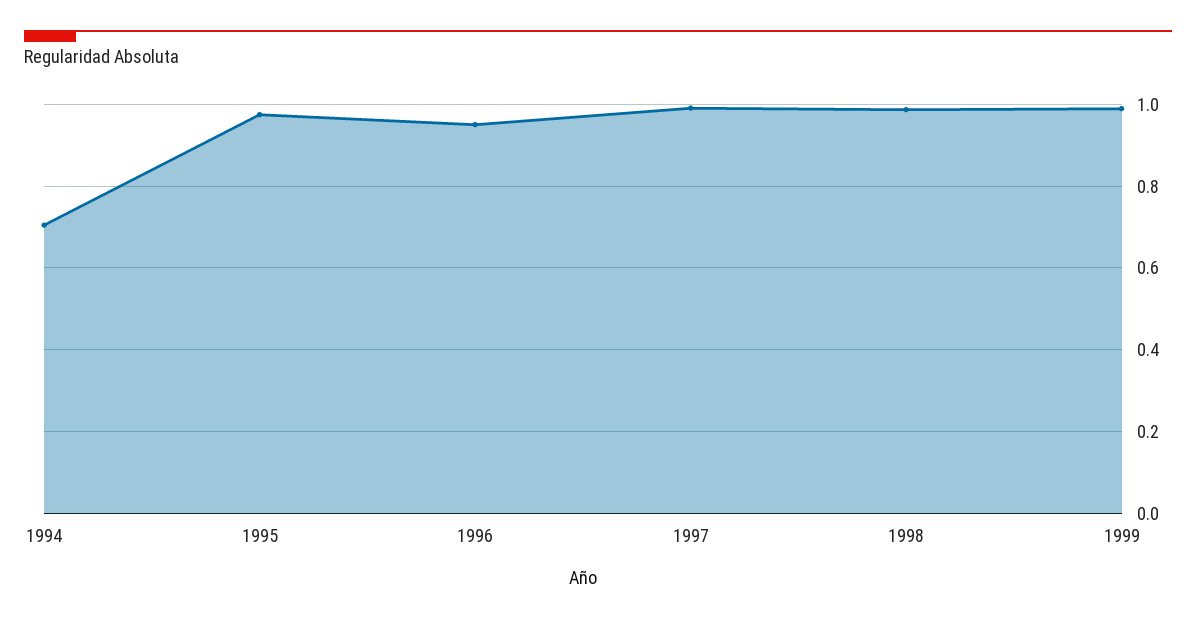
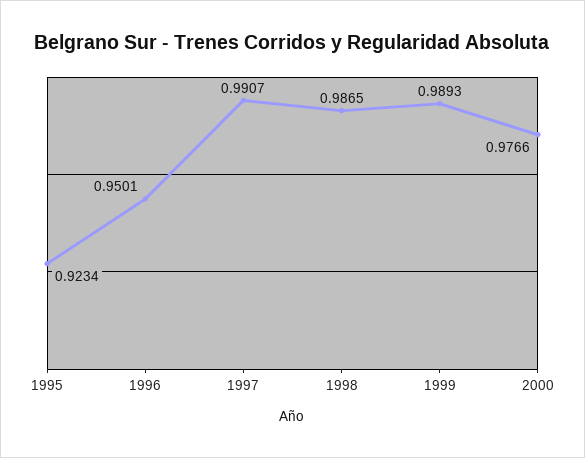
1994: 0.7 -> none
1995: 0.98 -> 0.9234
2000: none -> 0.9766

